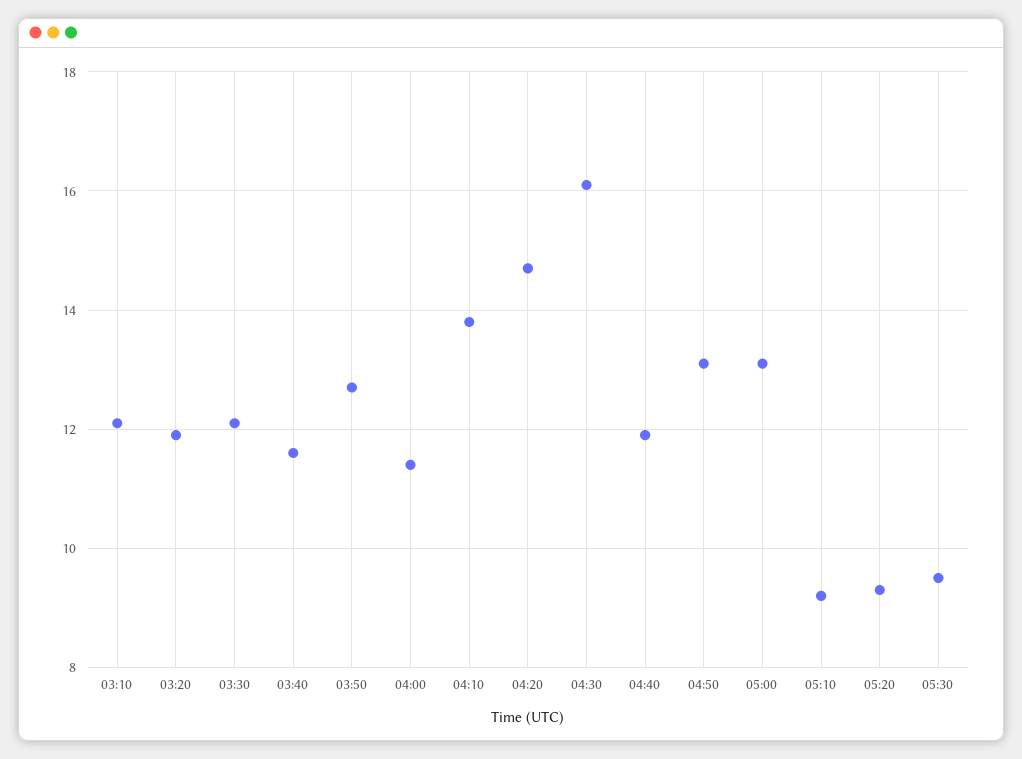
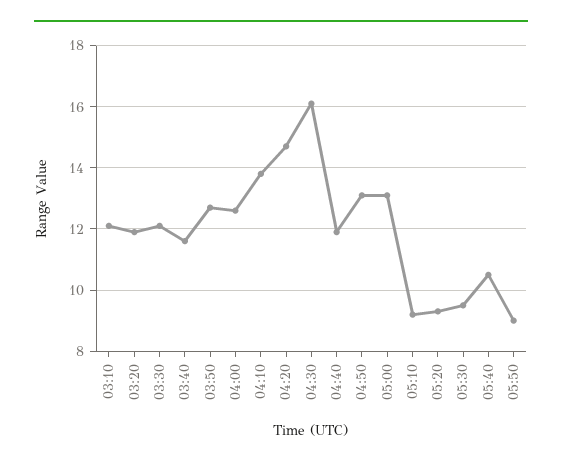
04:00: 11.5 -> 12.5
05:40: none -> 10.5
05:50: none -> 9

